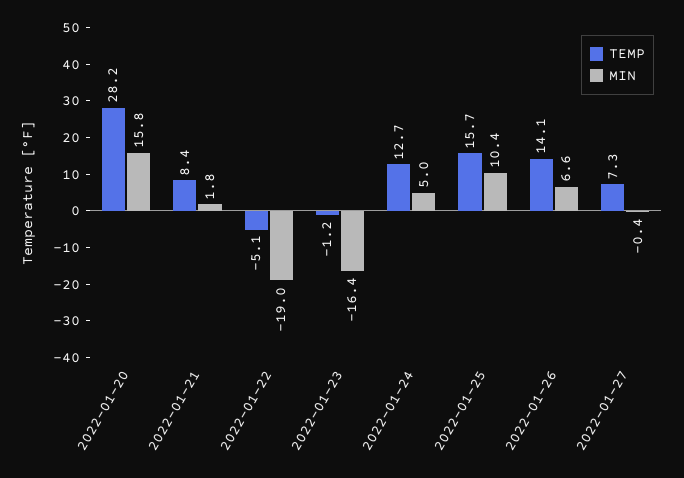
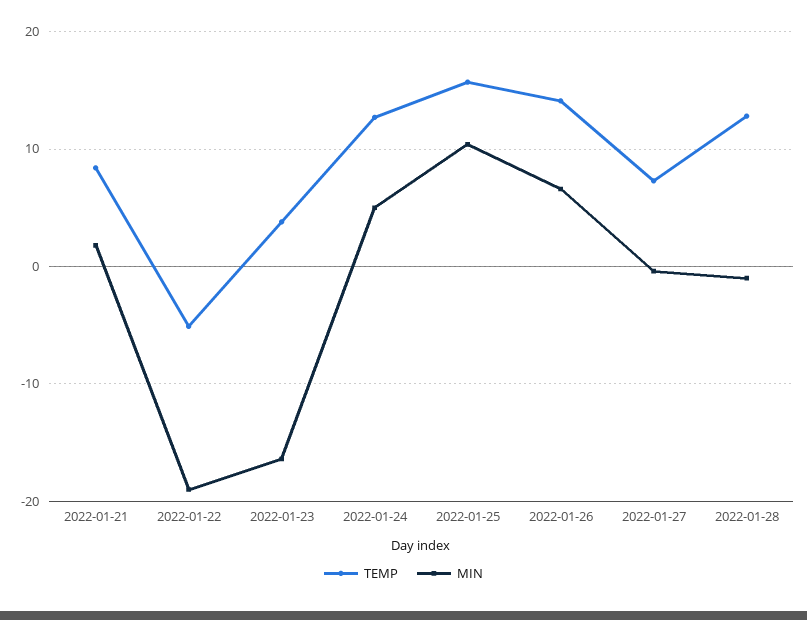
TEMP, 2022-01-20: 28.2 -> none
MIN, 2022-01-20: 15.8 -> none
TEMP, 2022-01-23: -1.2 -> 4
TEMP, 2022-01-28: none -> 13
MIN, 2022-01-28: none -> -1

